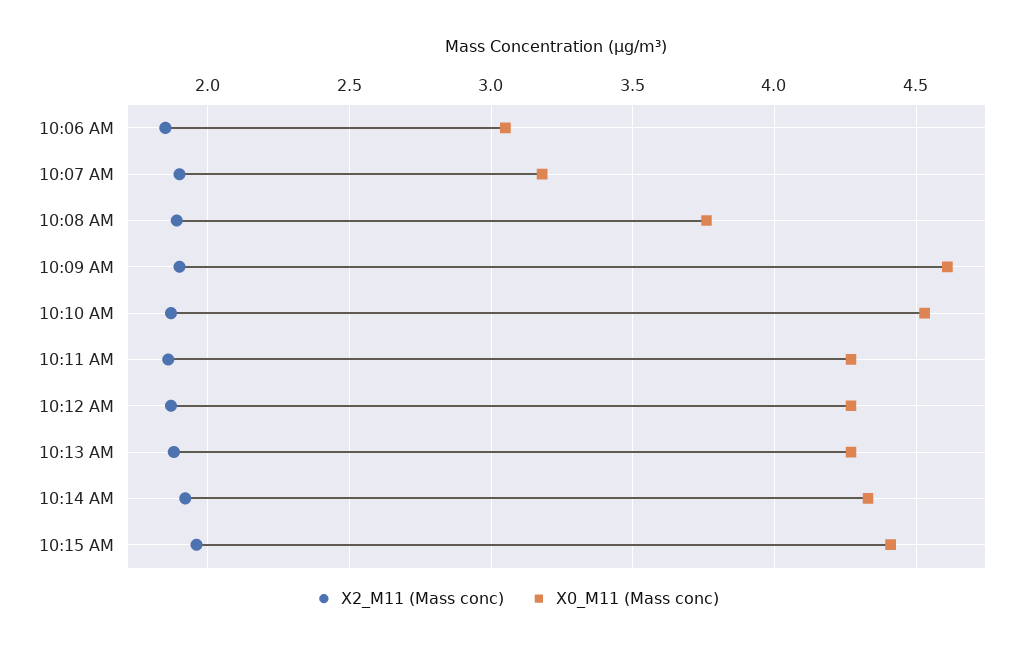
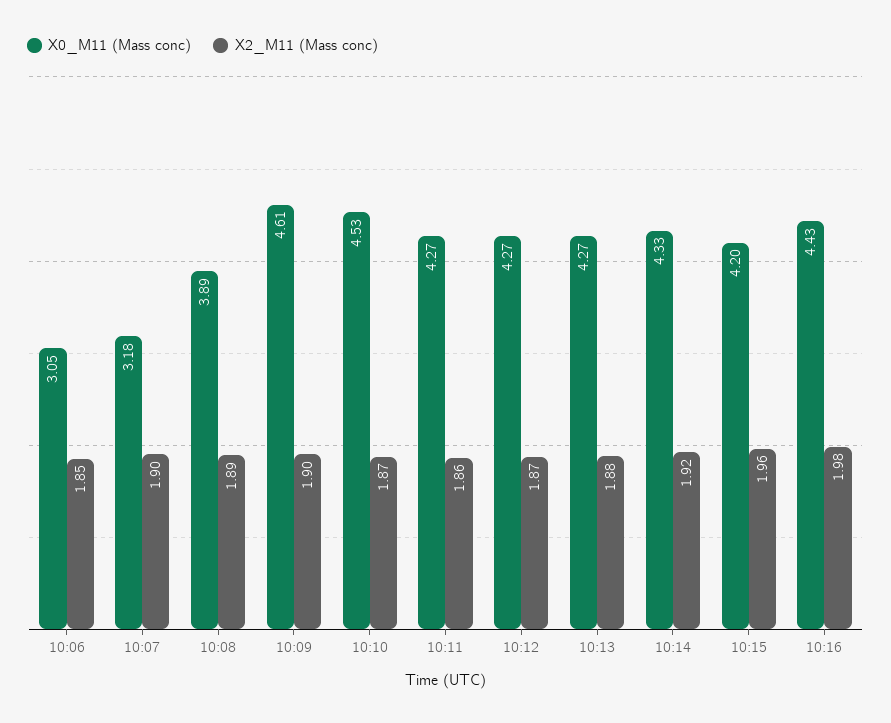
X0_M11 (Mass conc), 10:08 AM: 3.75 -> 3.89
X0_M11 (Mass conc), 10:15 AM: 4.4 -> 4.2
X0_M11 (Mass conc), 10:16: none -> 4.43
X2_M11 (Mass conc), 10:16: none -> 1.98

